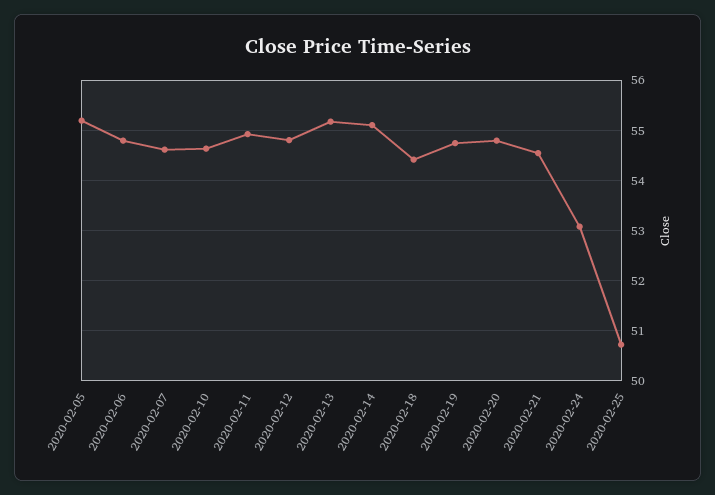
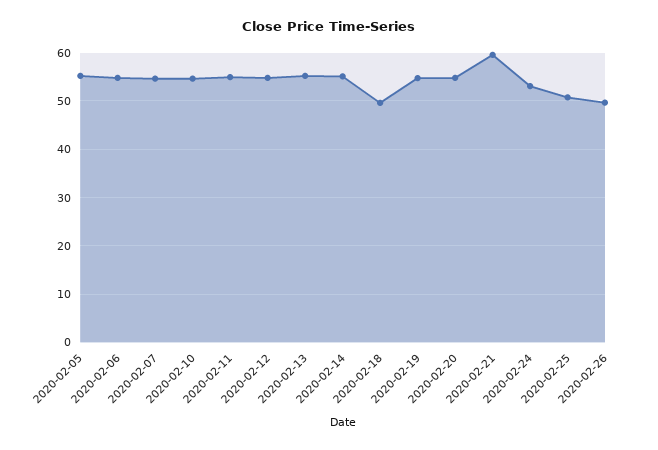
2020-02-18: 54.4 -> 50
2020-02-21: 54.6 -> 60
2020-02-26: none -> 50

